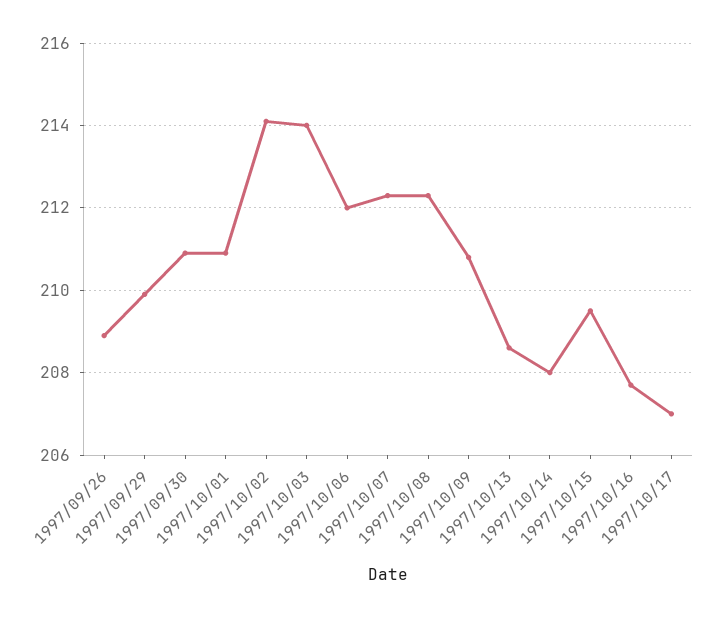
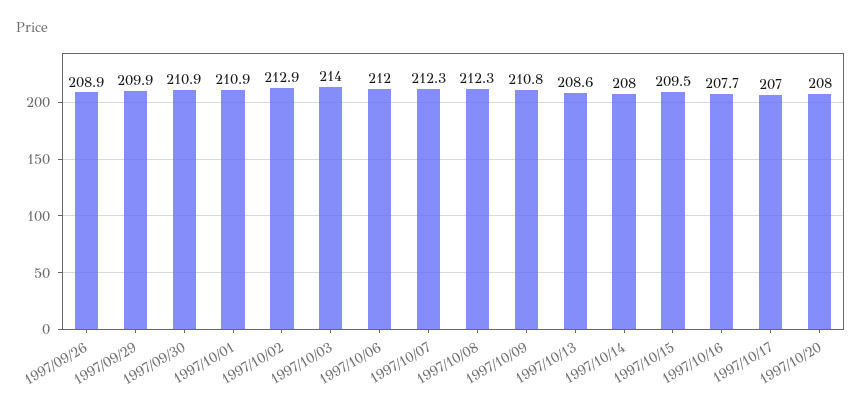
1997/10/02: 214 -> 212.9
1997/10/20: none -> 208

